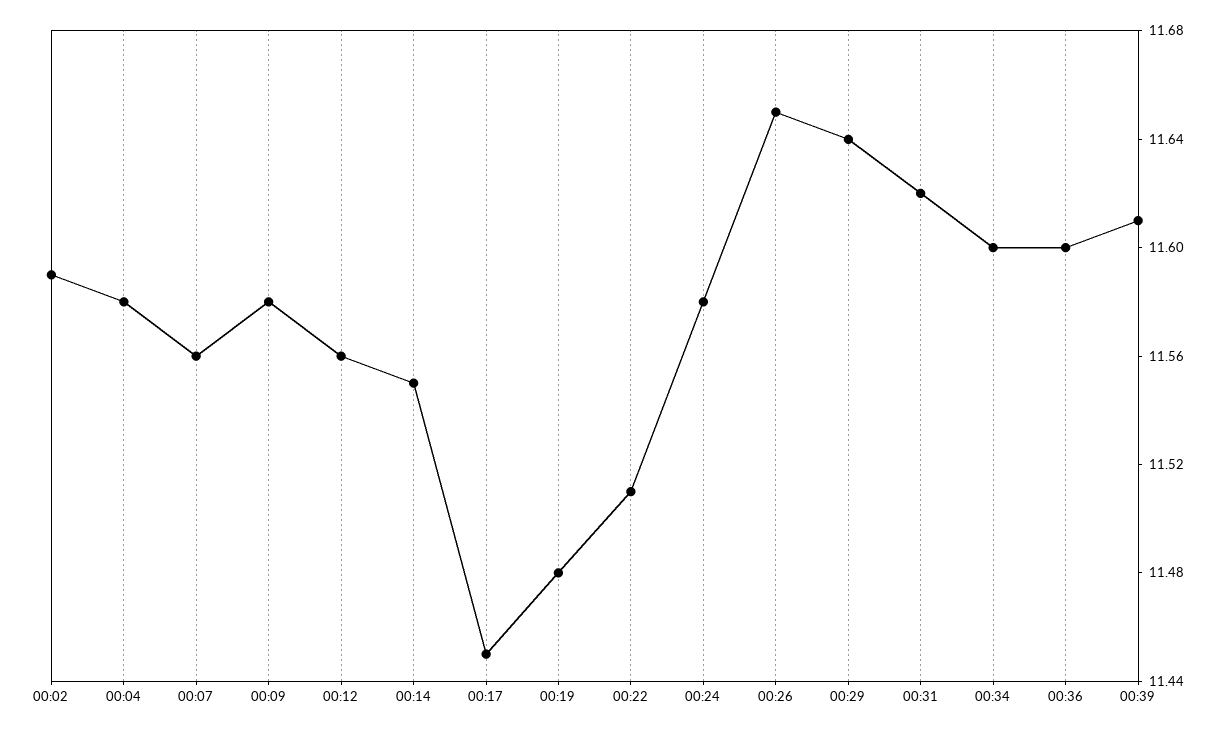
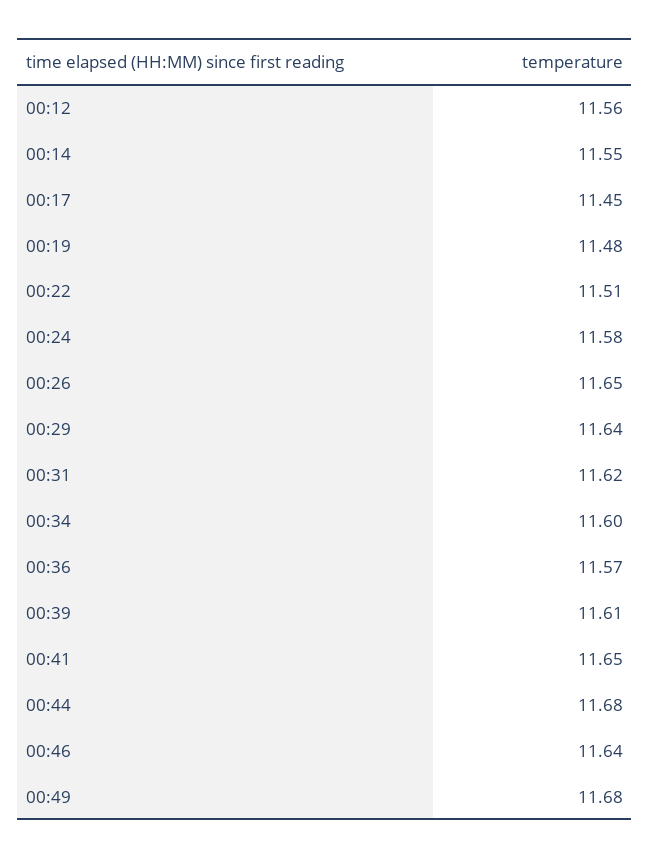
00:02: 11.59 -> none
00:04: 11.58 -> none
00:07: 11.56 -> none
00:09: 11.58 -> none
00:36: 11.6 -> 11.57
00:41: none -> 11.65
00:44: none -> 11.68
00:46: none -> 11.64
00:49: none -> 11.68

